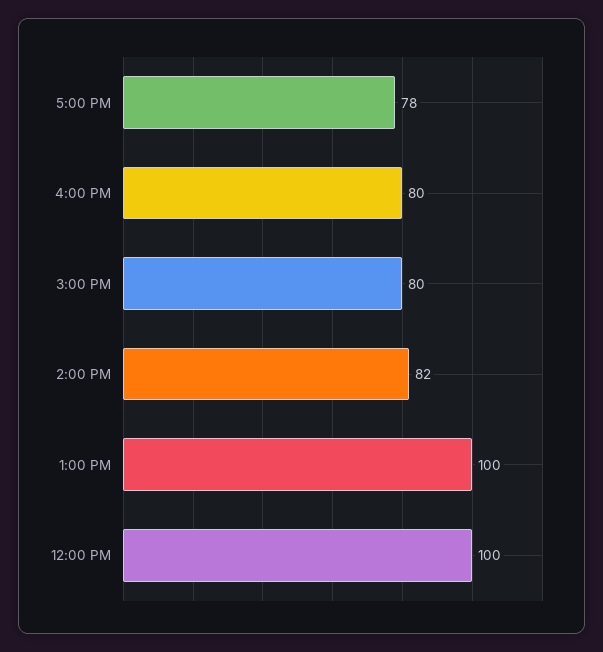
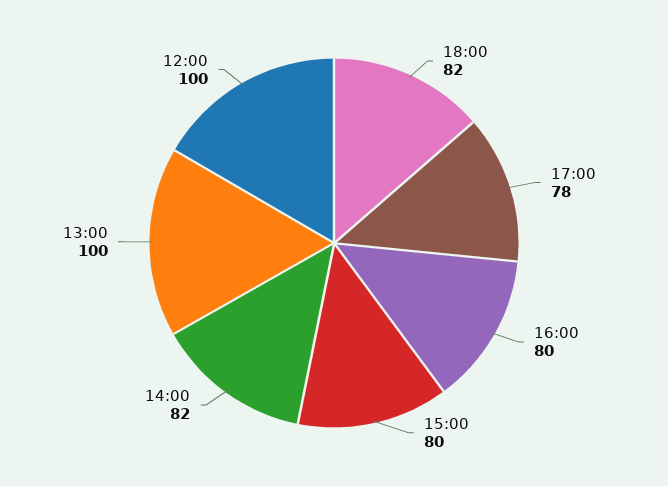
18:00: none -> 82

